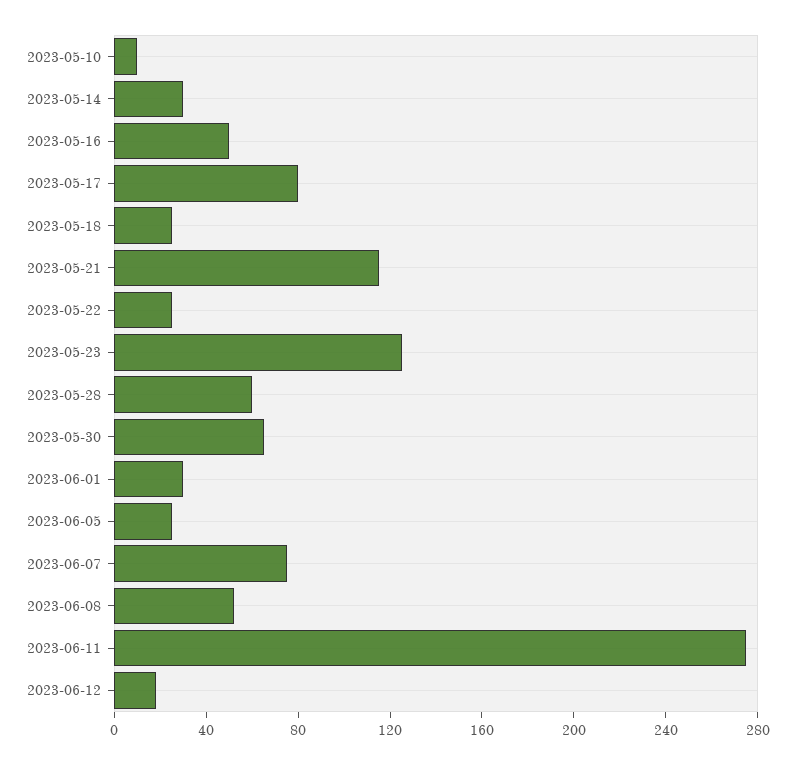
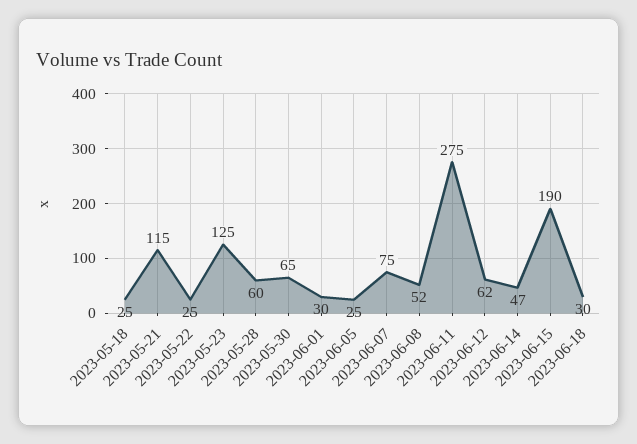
2023-05-10: 10 -> none
2023-05-14: 30 -> none
2023-05-16: 50 -> none
2023-05-17: 80 -> none
2023-06-12: 20 -> 62
2023-06-14: none -> 47
2023-06-15: none -> 190
2023-06-18: none -> 30

